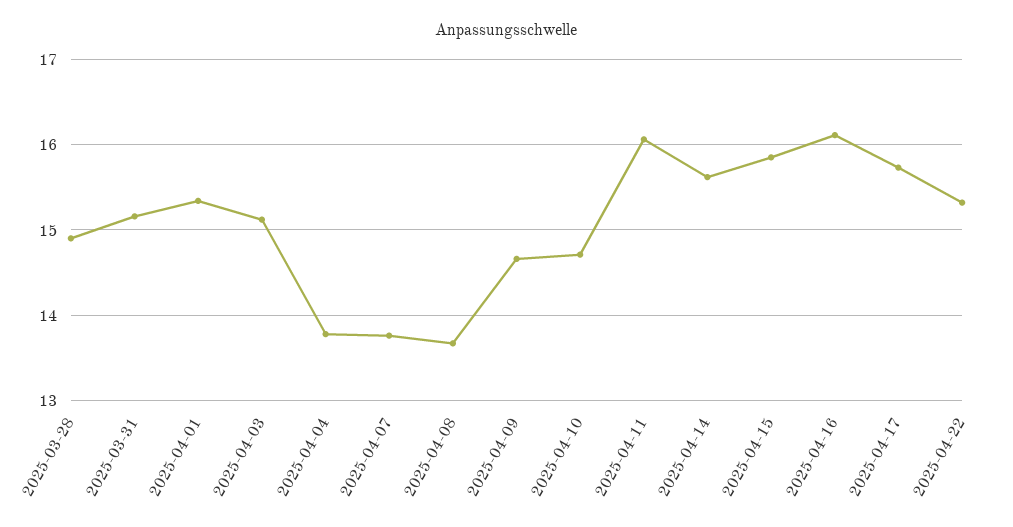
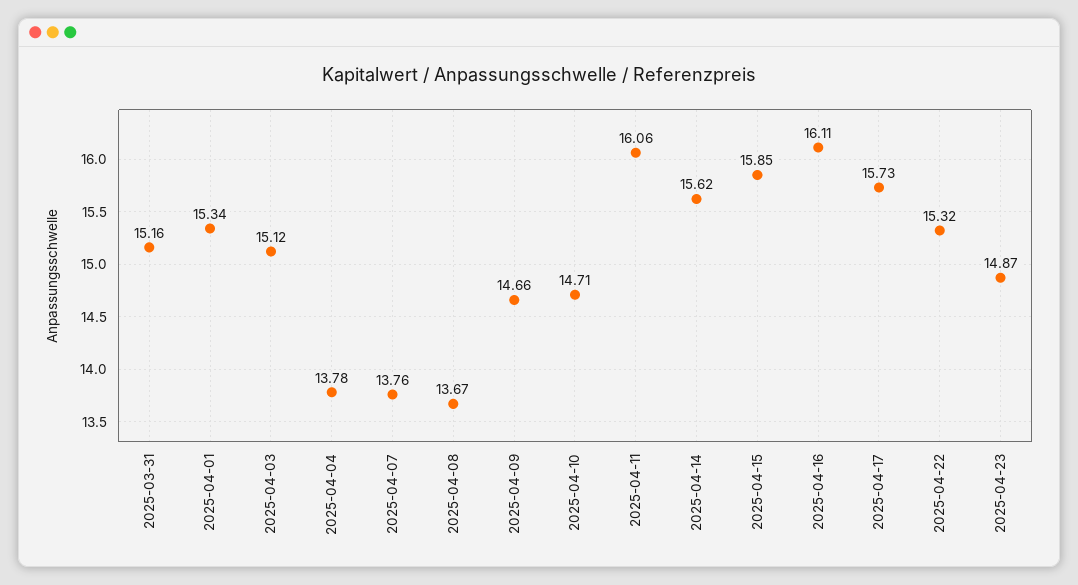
2025-03-28: 14.9 -> none
2025-04-23: none -> 14.87

